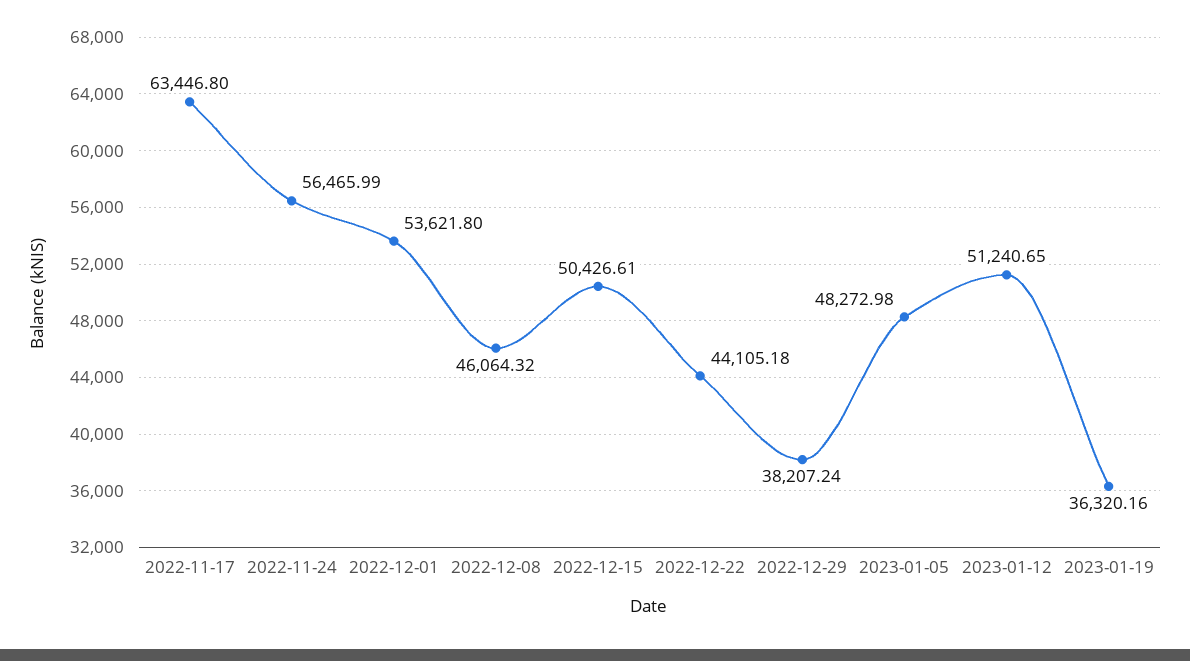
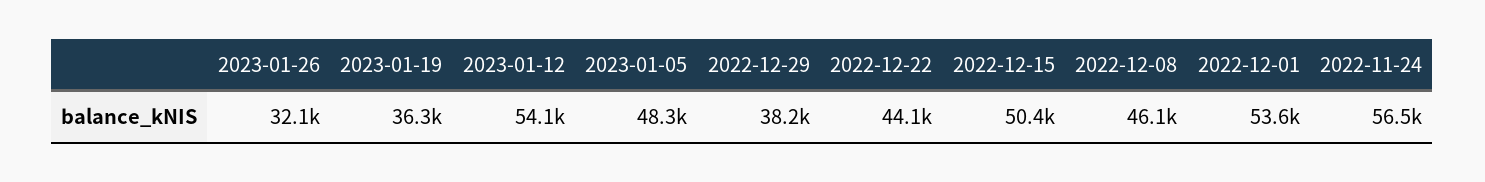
2022-11-17: 63446.8 -> none
2023-01-12: 51240.65 -> 54100
2023-01-26: none -> 32100

